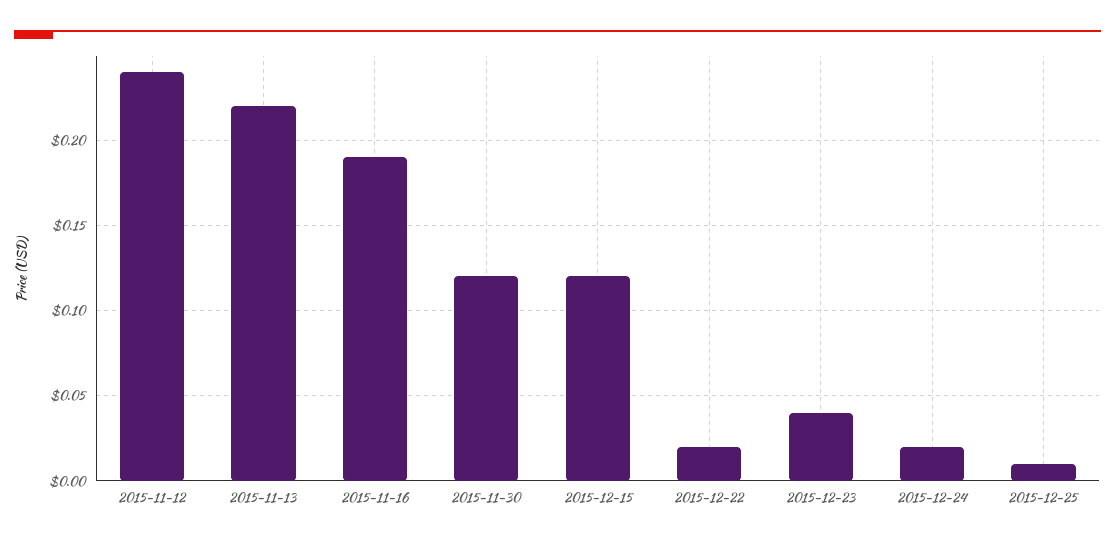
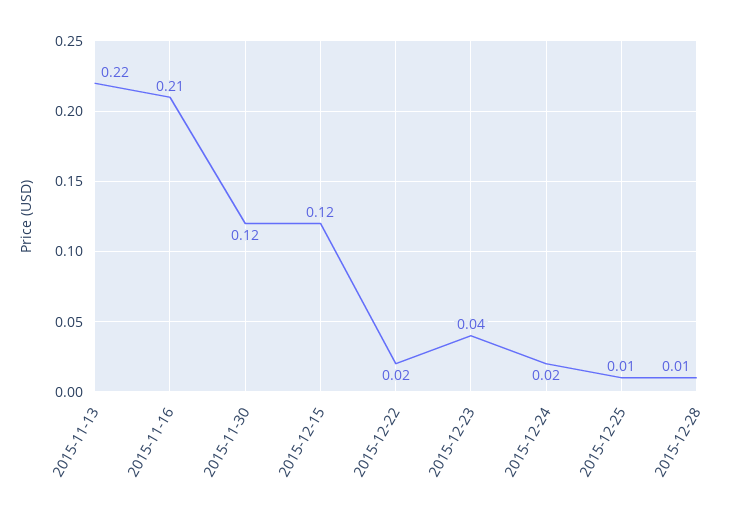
2015-11-12: 0.24 -> none
2015-11-16: 0.19 -> 0.21
2015-12-28: none -> 0.01

